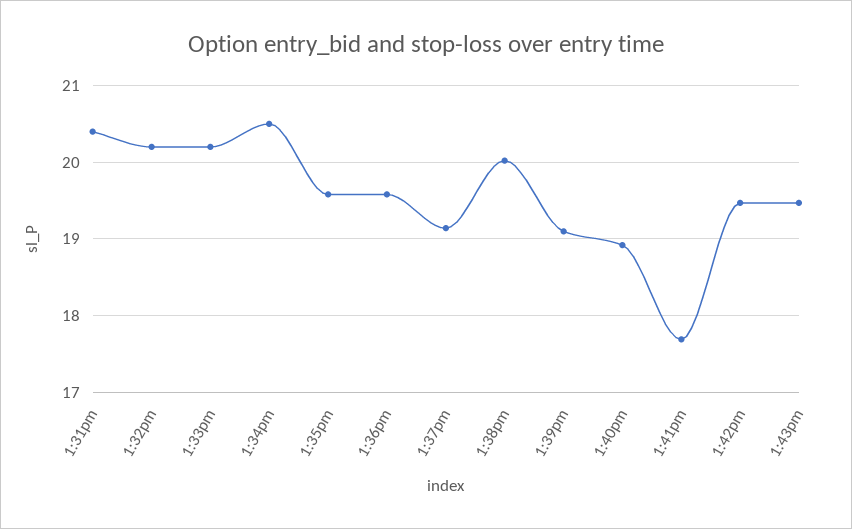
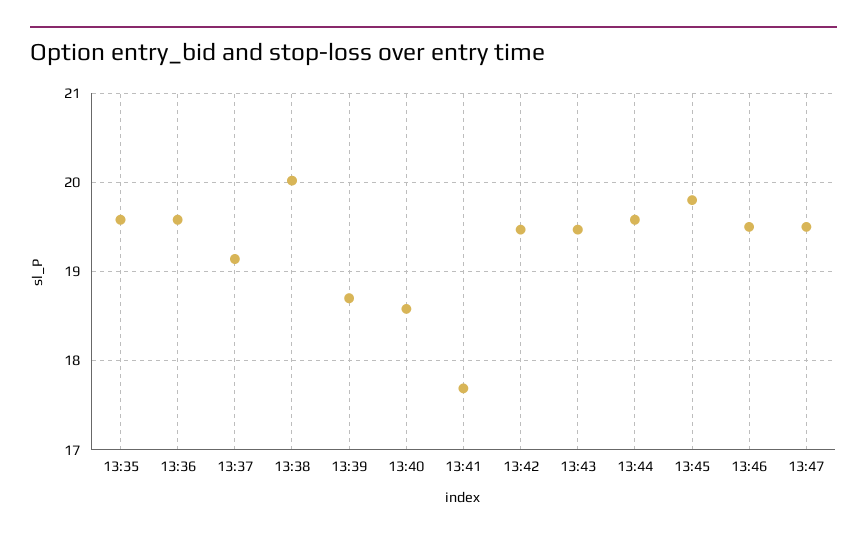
1:31pm: 20.4 -> none
1:32pm: 20.2 -> none
1:33pm: 20.2 -> none
1:34pm: 20.5 -> none
1:39pm: 19.1 -> 18.7
1:40pm: 18.9 -> 18.6
13:44: none -> 19.6
13:45: none -> 19.8
13:46: none -> 19.5
13:47: none -> 19.5

